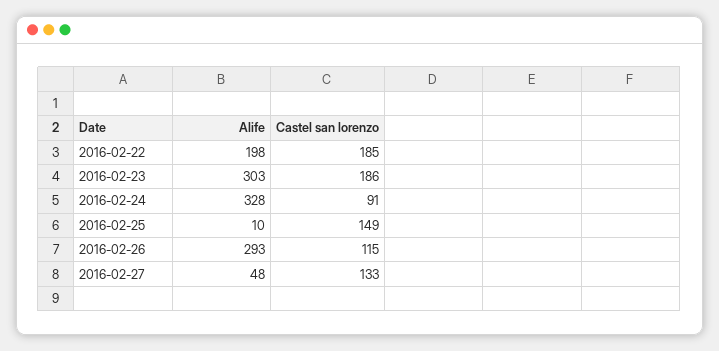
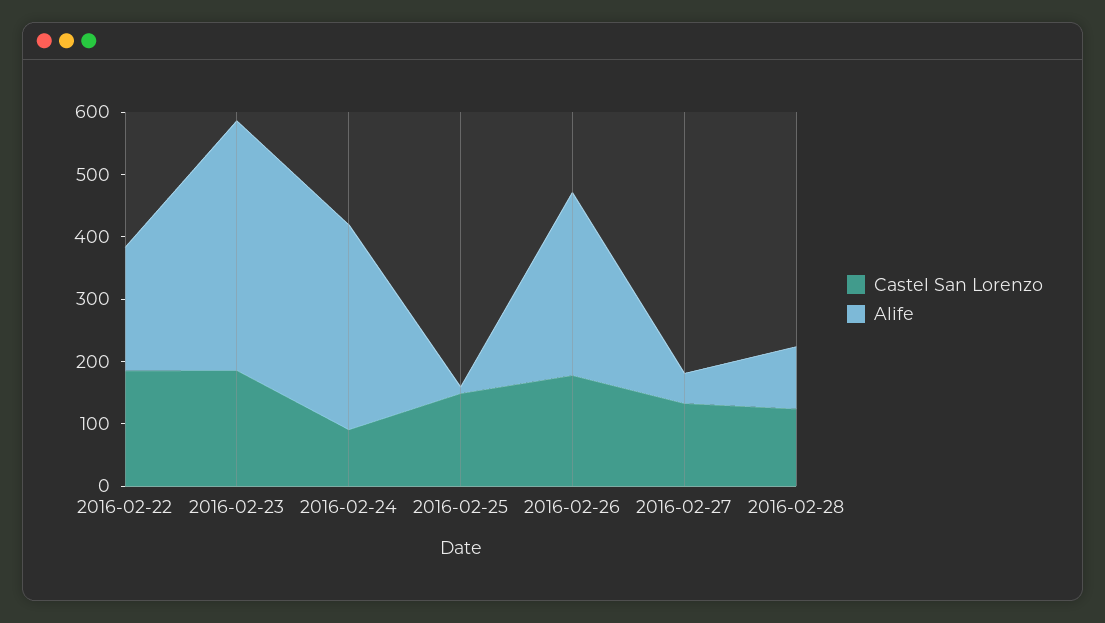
Alife, 2016-02-23: 303 -> 400
Castel san lorenzo, 2016-02-26: 115 -> 180
Castel san lorenzo, 2016-02-28: none -> 120
Alife, 2016-02-28: none -> 100

